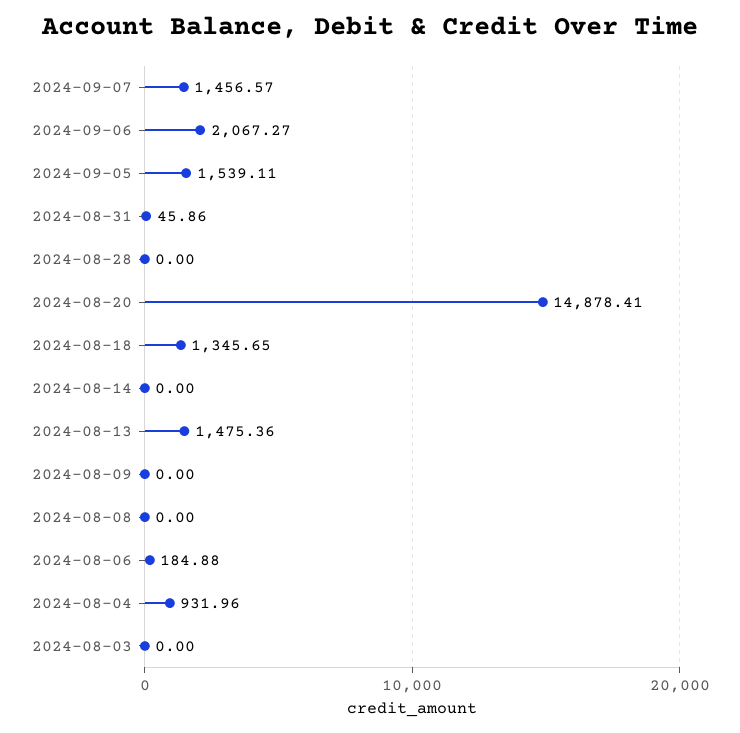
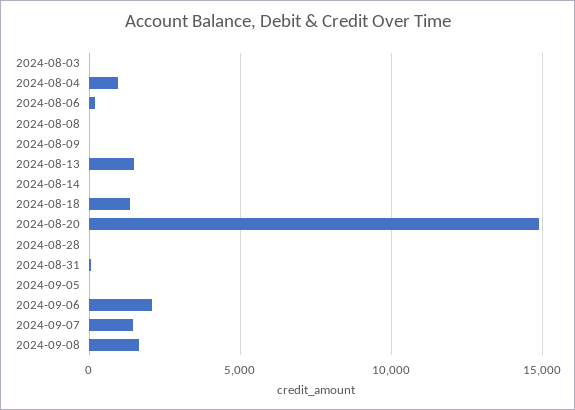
2024-09-05: 1539.11 -> 0
2024-09-08: none -> 1500

